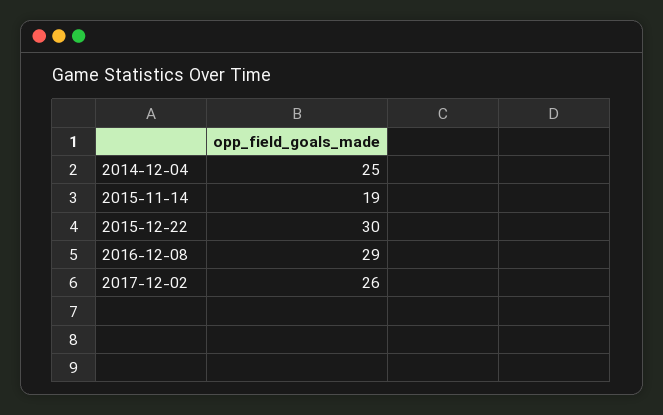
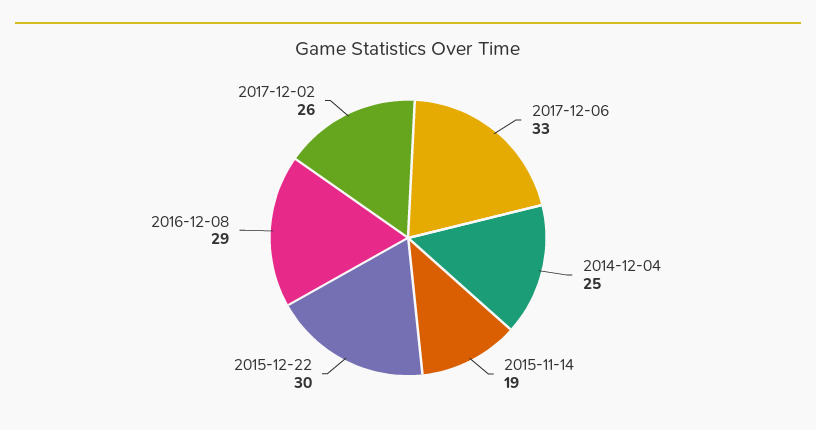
2017-12-06: none -> 33

